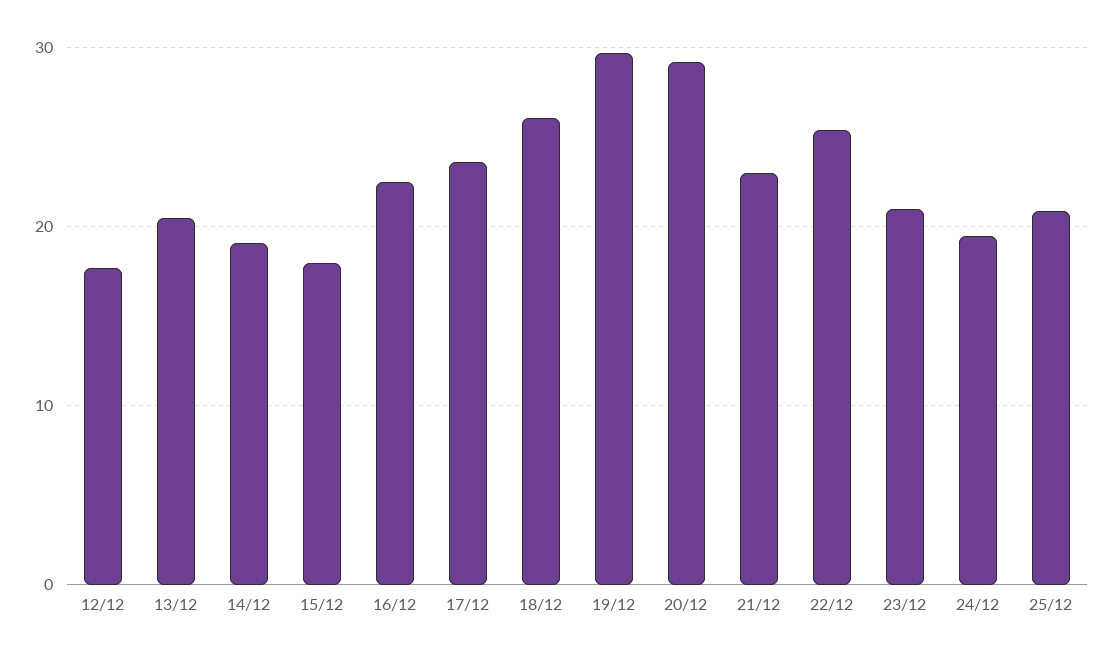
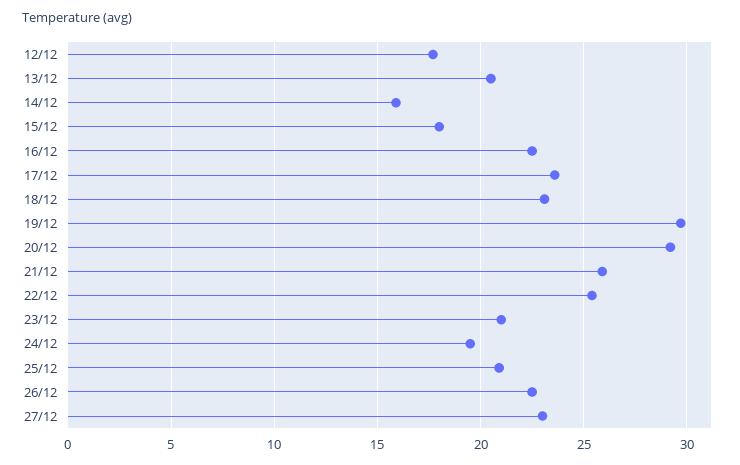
14/12: 19 -> 16
18/12: 26 -> 23
21/12: 23 -> 26
26/12: none -> 22.5
27/12: none -> 23

